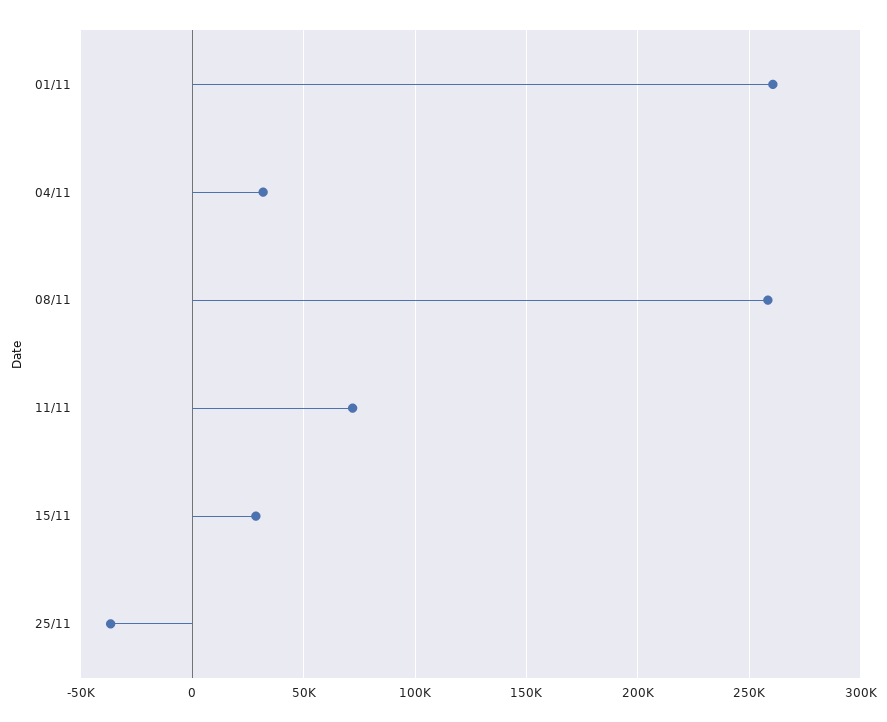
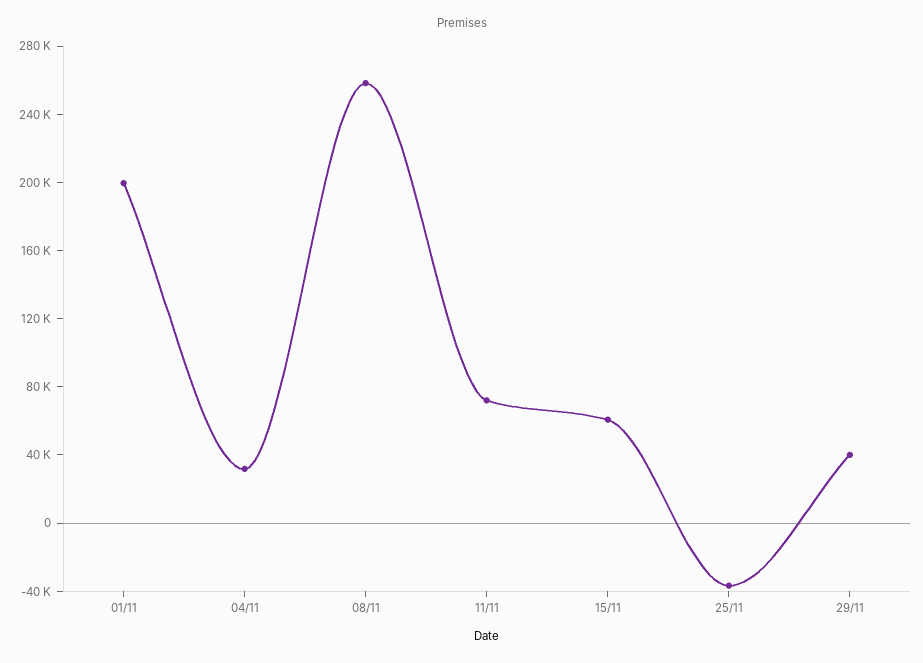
01/11: 260000 -> 200000
15/11: 30000 -> 60000
29/11: none -> 40000

